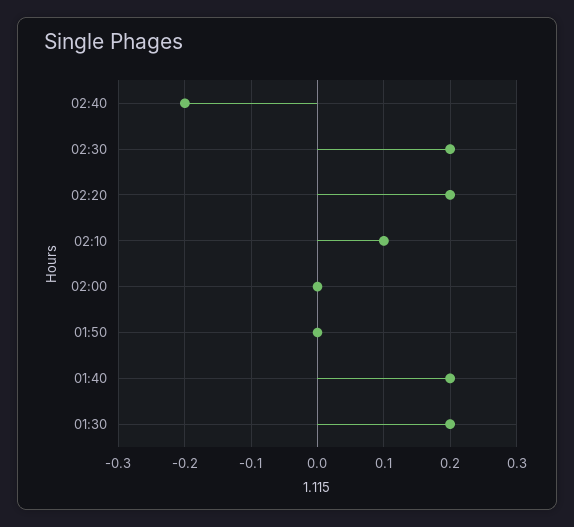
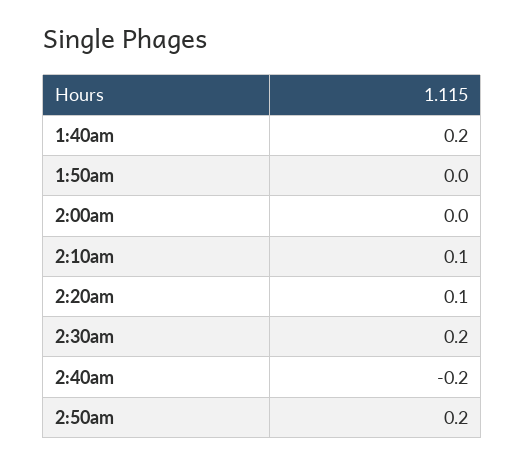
02:20: 0.2 -> 0.1
01:30: 0.2 -> none
2:50am: none -> 0.2

